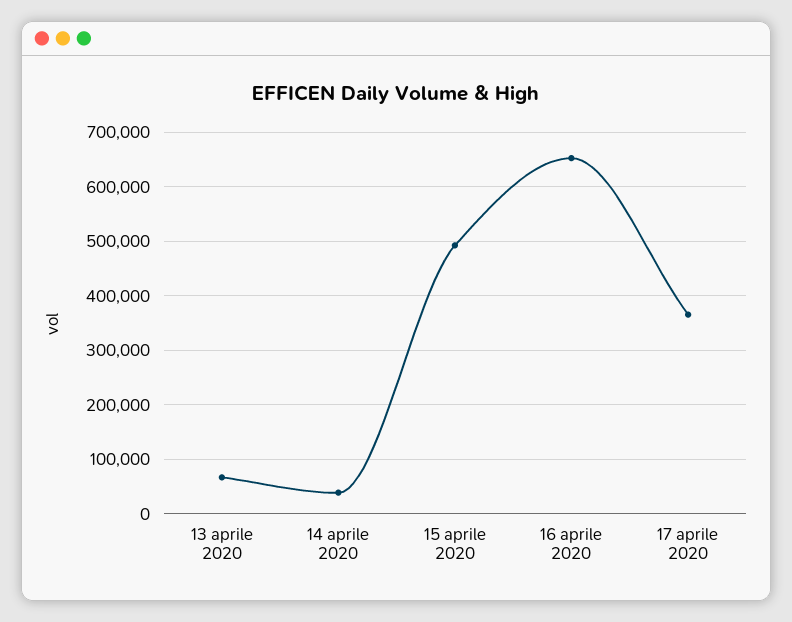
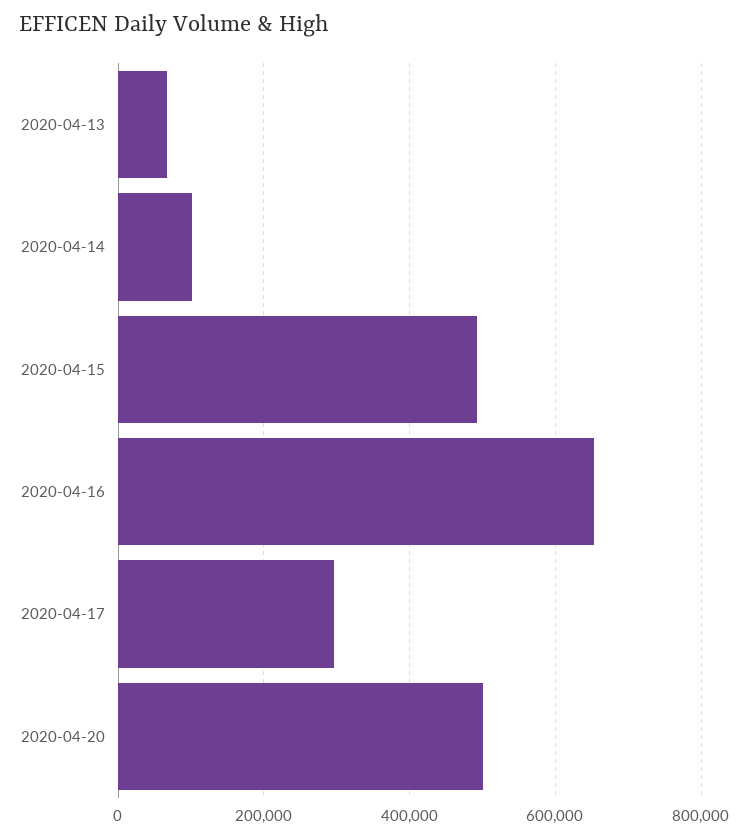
14 aprile 2020: 40000 -> 100000
17 aprile 2020: 360000 -> 300000
2020-04-20: none -> 500000

